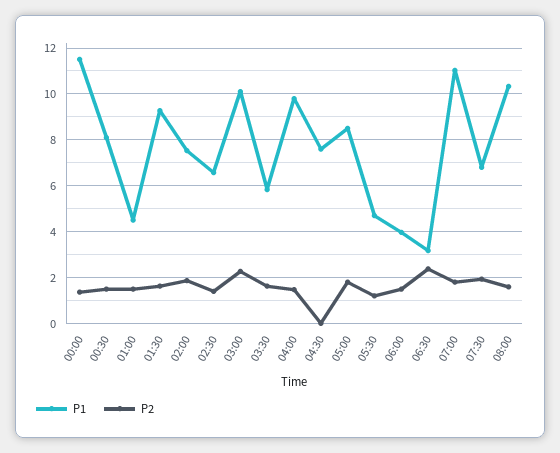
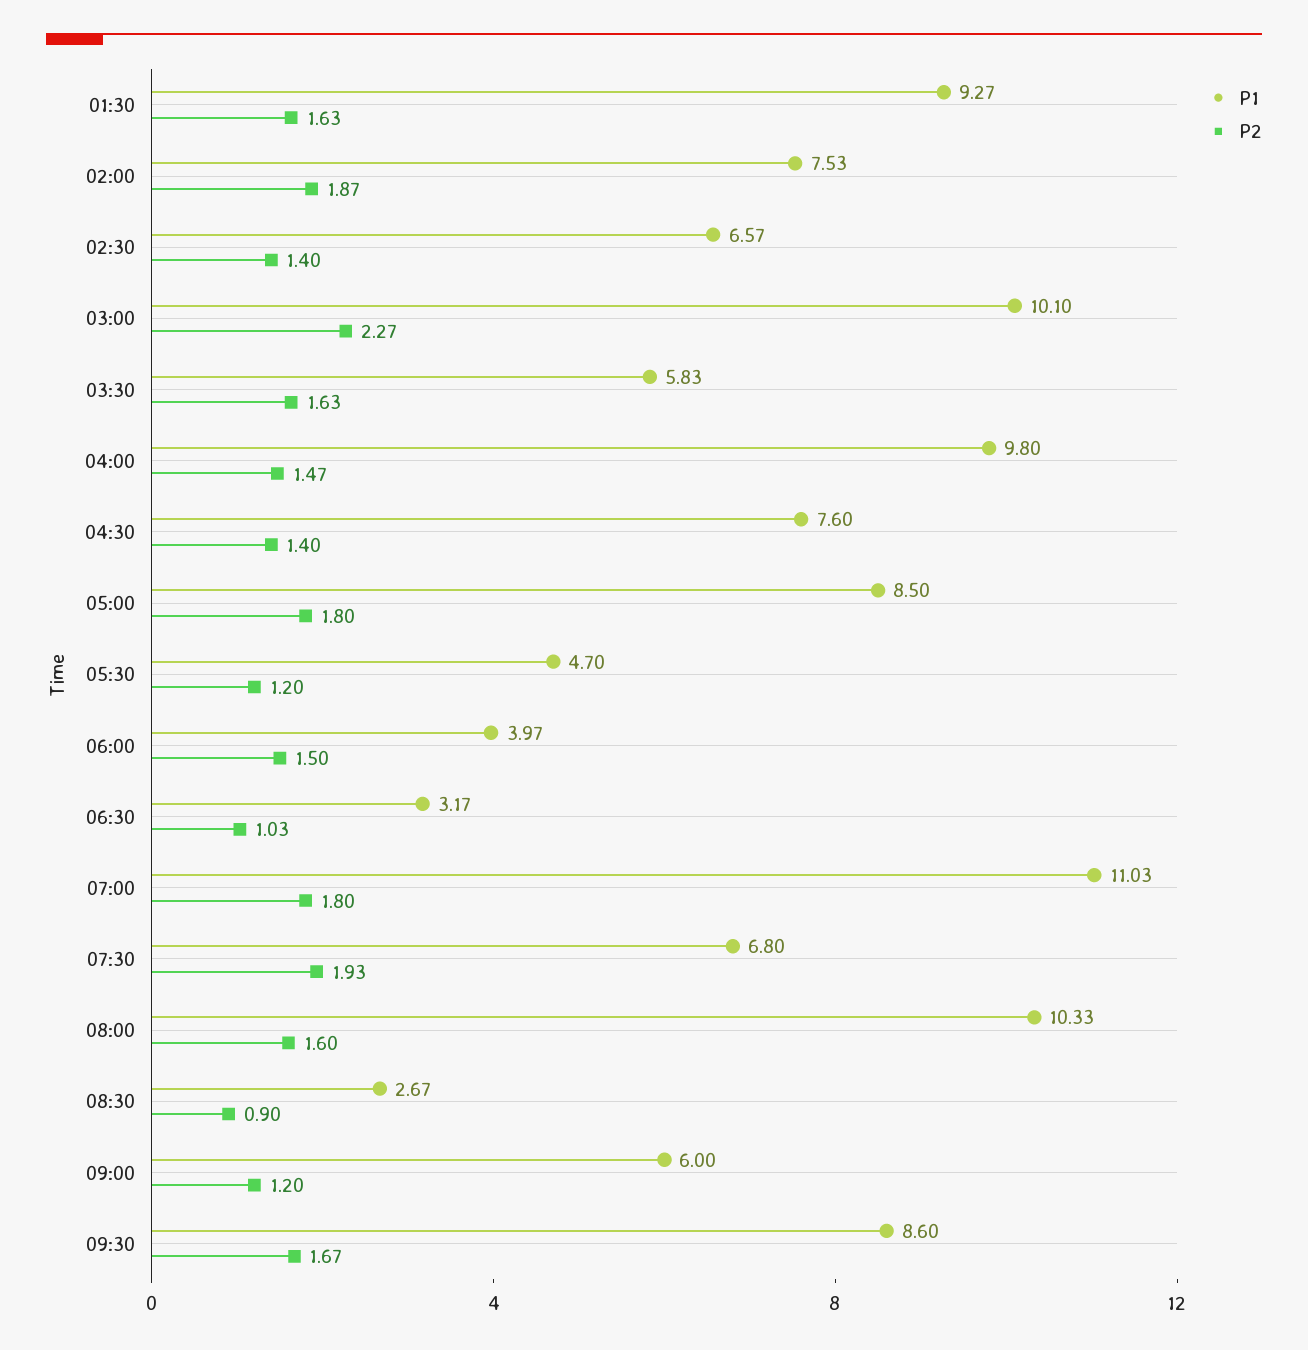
P1, 00:00: 11.5 -> none
P2, 00:00: 1.5 -> none
P1, 00:30: 8 -> none
P2, 00:30: 1.5 -> none
P1, 01:00: 4.5 -> none
P2, 01:00: 1.5 -> none
P2, 04:30: 0 -> 1.4
P2, 06:30: 2.5 -> 1.03
P1, 08:30: none -> 2.67
P2, 08:30: none -> 0.9
P1, 09:00: none -> 6
P2, 09:00: none -> 1.2
P1, 09:30: none -> 8.6
P2, 09:30: none -> 1.67

